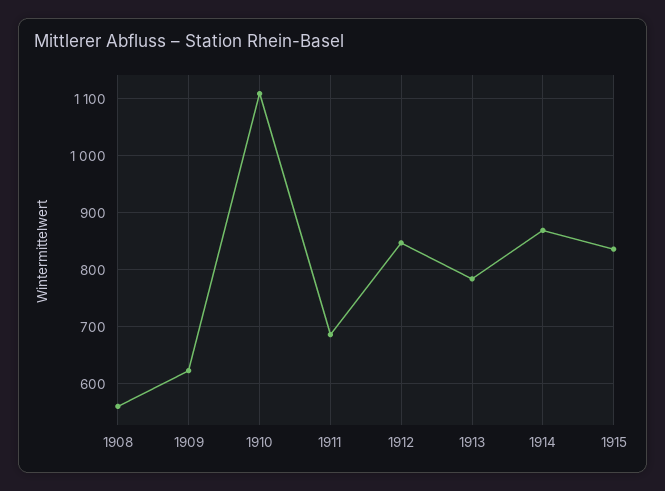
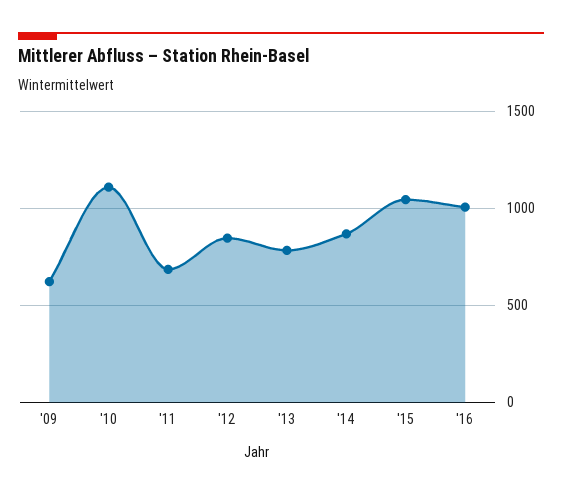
1908: 560 -> none
1915: 840 -> 1050
'16: none -> 1000

